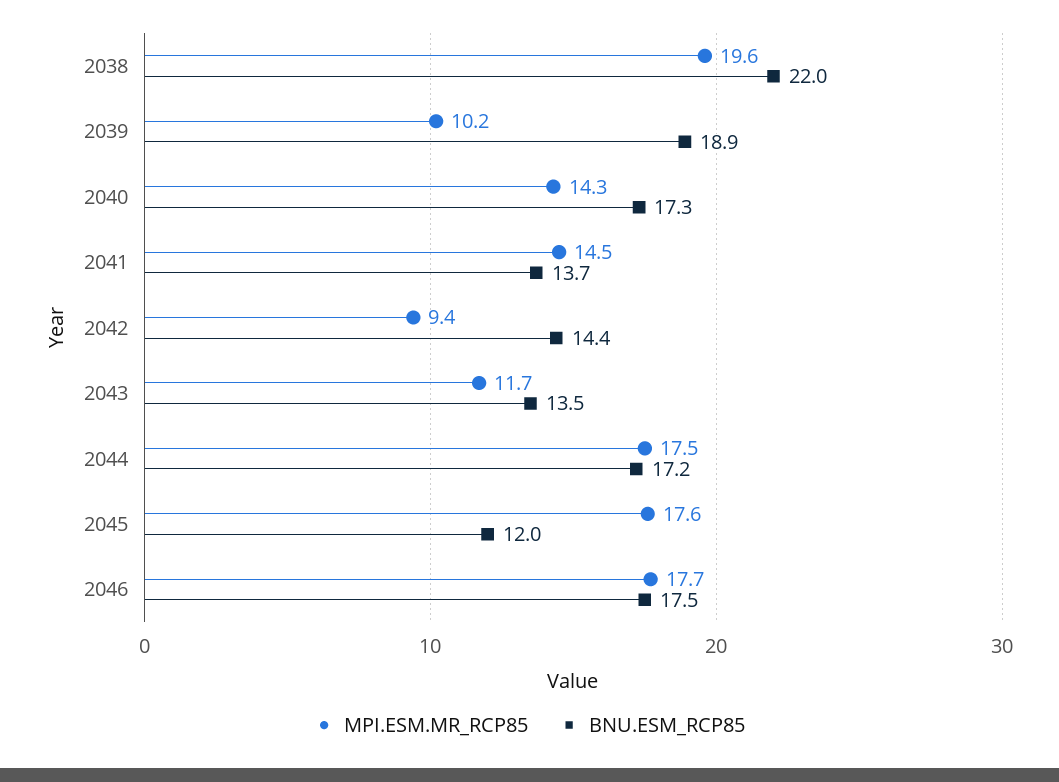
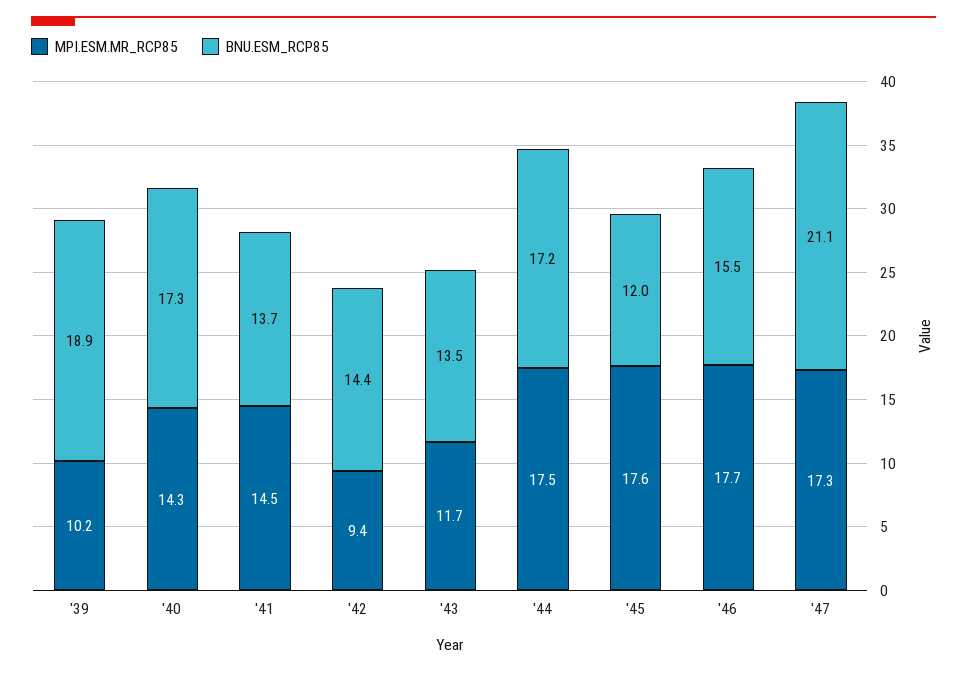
MPI.ESM.MR_RCP85, 2038: 19.6 -> none
BNU.ESM_RCP85, 2038: 22 -> none
BNU.ESM_RCP85, 2046: 17.5 -> 15.5
MPI.ESM.MR_RCP85, '47: none -> 17.3
BNU.ESM_RCP85, '47: none -> 21.1

